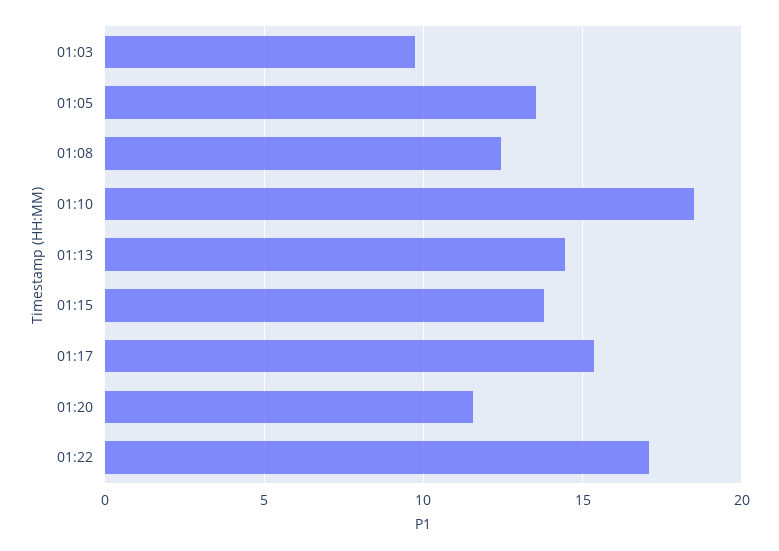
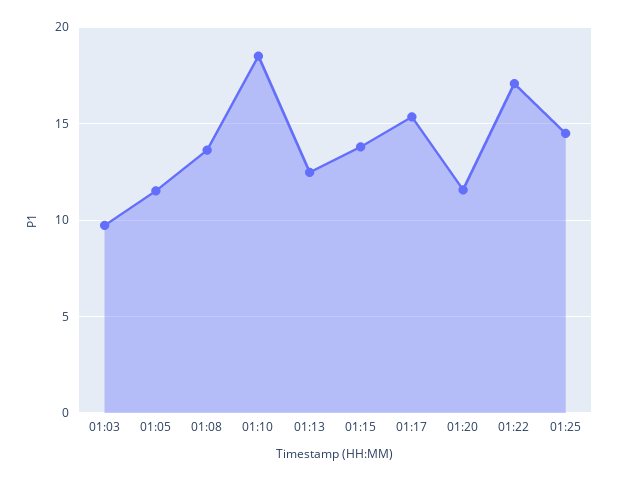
01:05: 13.5 -> 11.5
01:08: 12.5 -> 13.5
01:13: 14.5 -> 12.5
01:25: none -> 14.5

